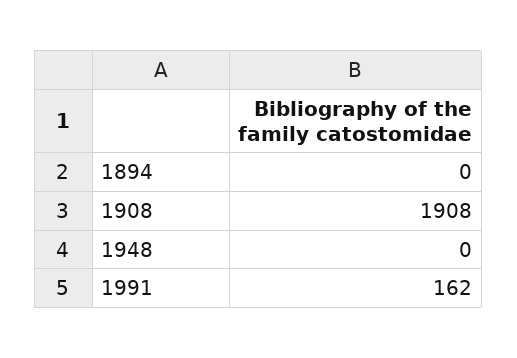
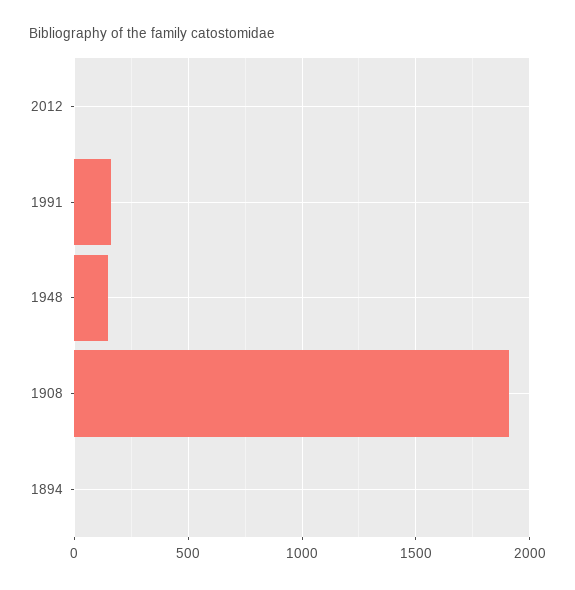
1948: 0 -> 150
2012: none -> 0

